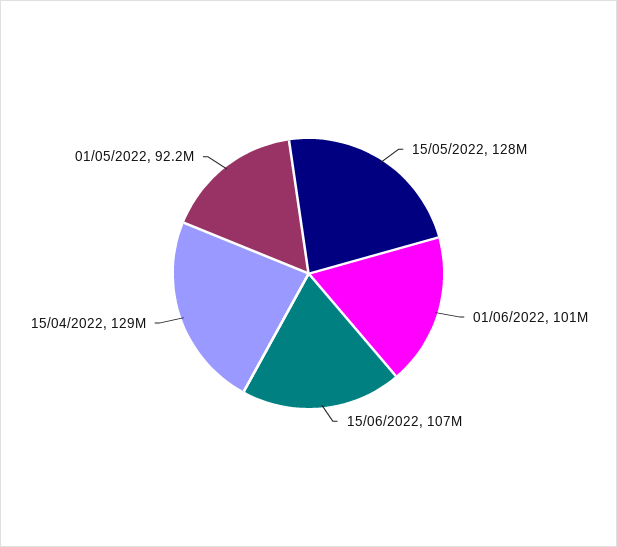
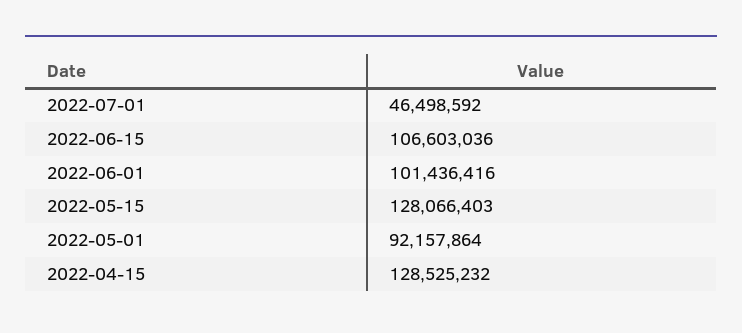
2022-07-01: none -> 46498592

